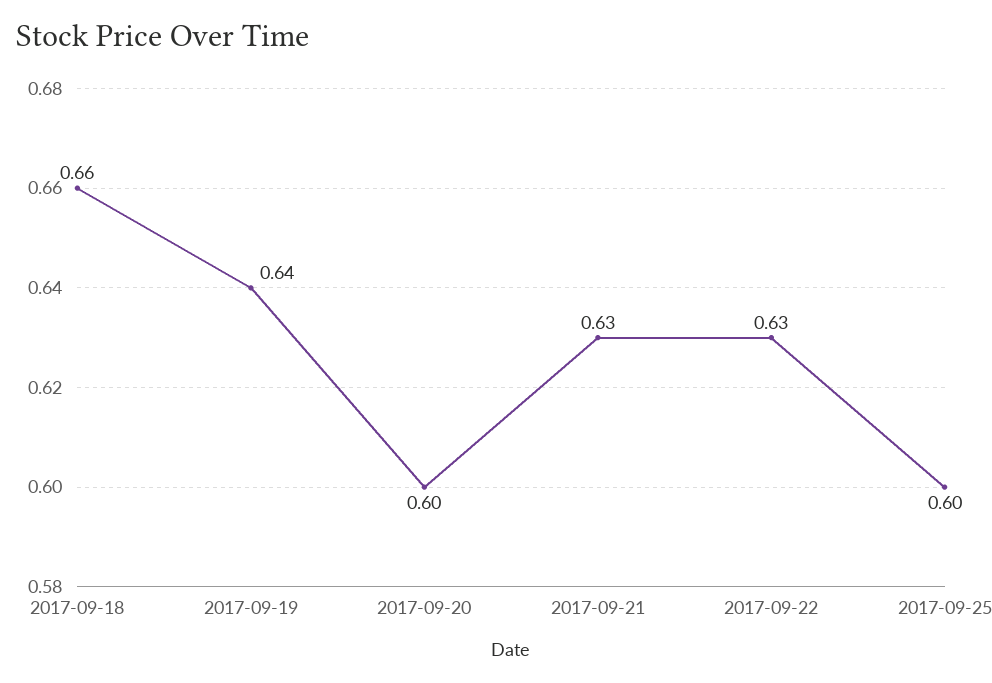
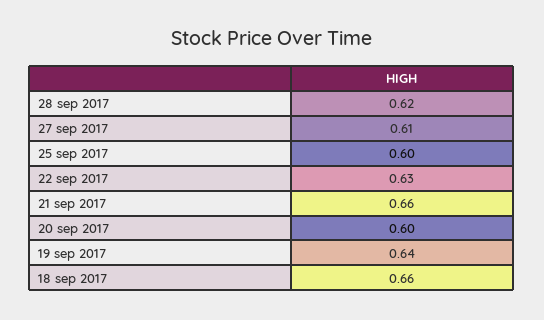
2017-09-21: 0.63 -> 0.66
28 sep 2017: none -> 0.62
27 sep 2017: none -> 0.61

